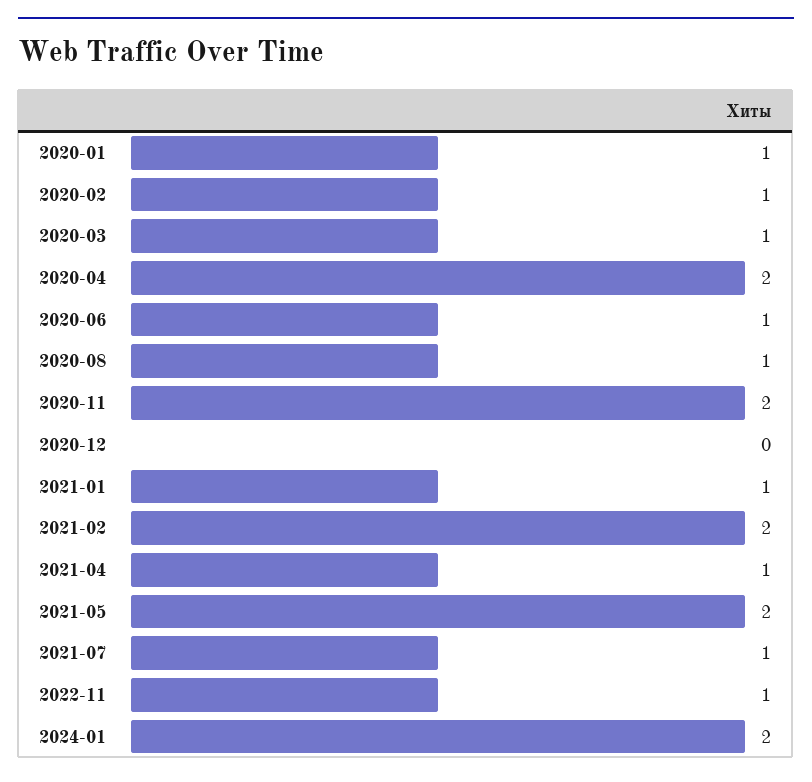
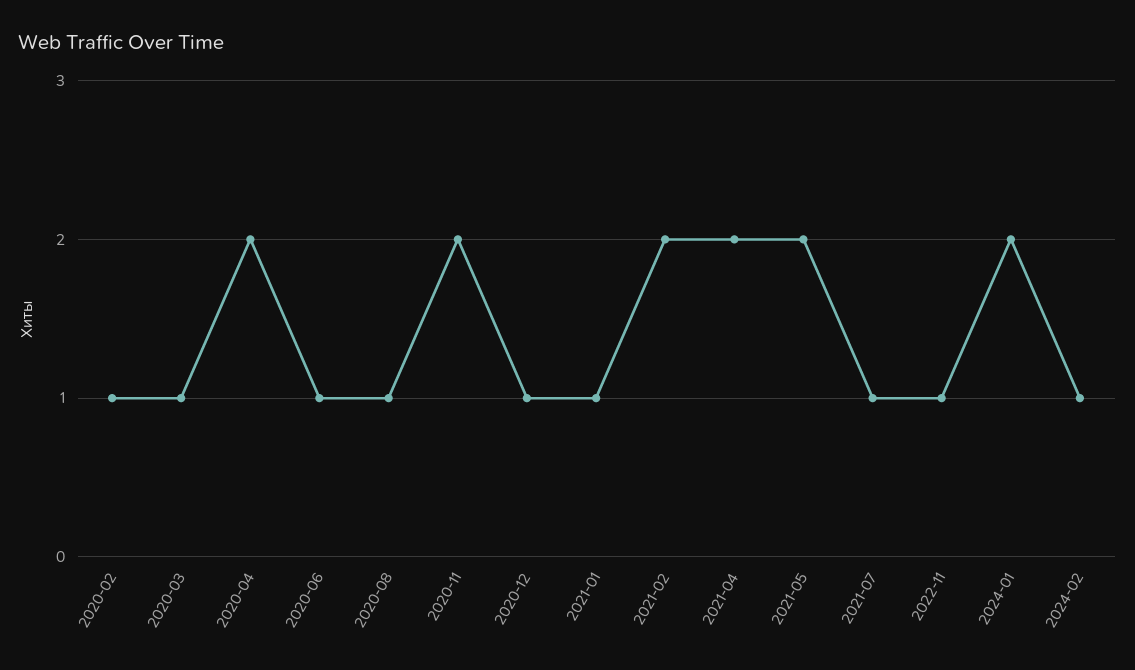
2020-01: 1 -> none
2020-12: 0 -> 1
2021-04: 1 -> 2
2024-02: none -> 1

